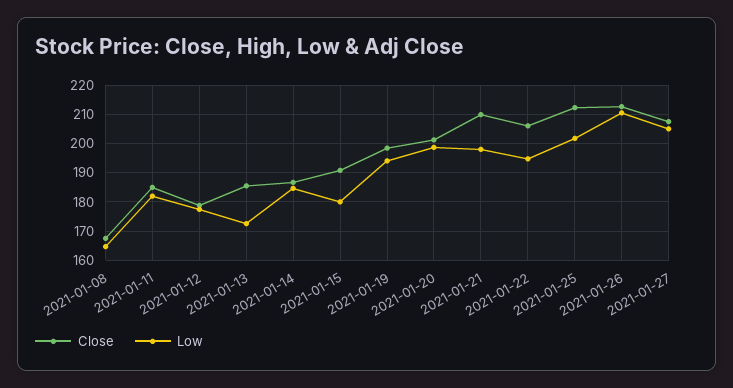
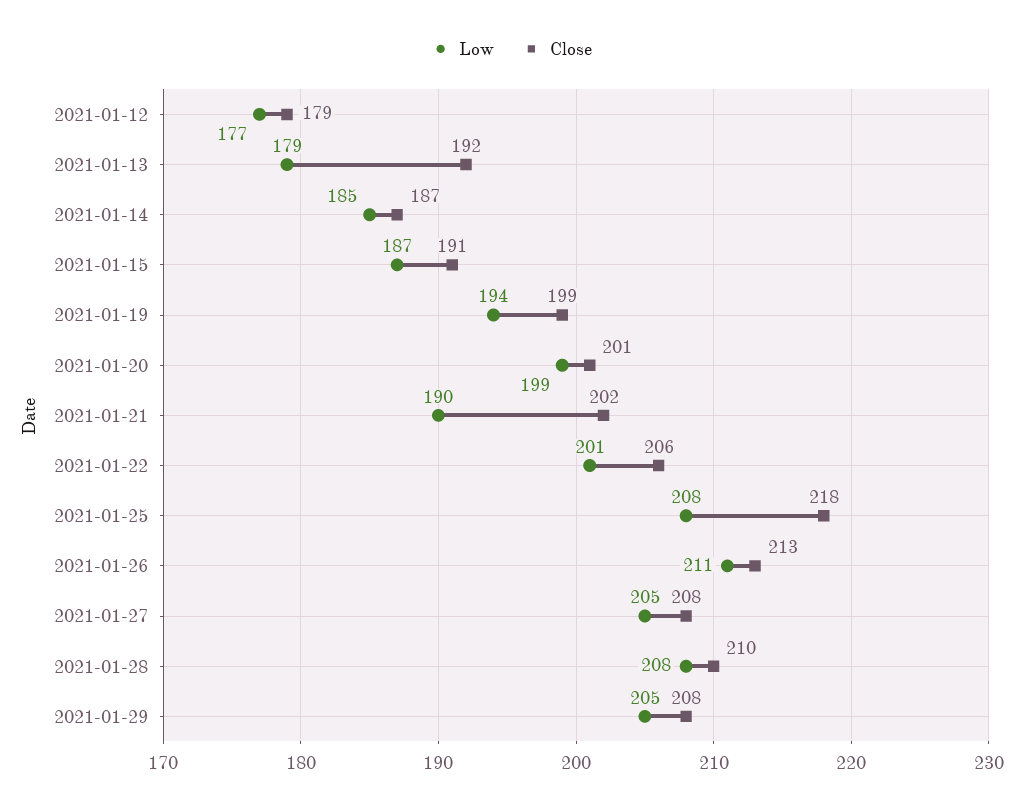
Close, 2021-01-08: 167.5 -> none
Low, 2021-01-08: 165 -> none
Close, 2021-01-11: 185 -> none
Low, 2021-01-11: 182.5 -> none
Close, 2021-01-13: 185 -> 192
Low, 2021-01-13: 172.5 -> 179
Low, 2021-01-15: 180 -> 187
Close, 2021-01-21: 210 -> 202
Low, 2021-01-21: 197.5 -> 190
Low, 2021-01-22: 195 -> 201
Close, 2021-01-25: 212.5 -> 218
Low, 2021-01-25: 202.5 -> 208
Low, 2021-01-28: none -> 208
Close, 2021-01-28: none -> 210
Low, 2021-01-29: none -> 205
Close, 2021-01-29: none -> 208

